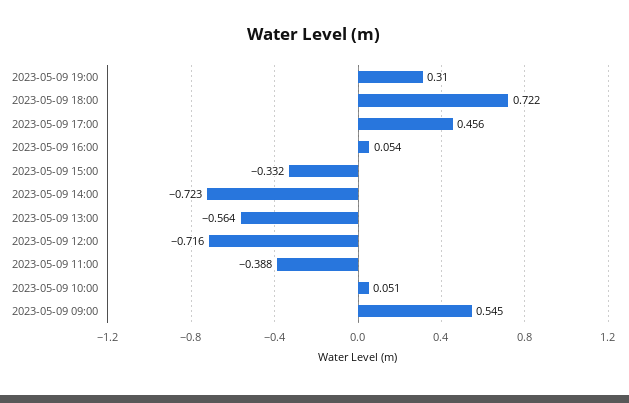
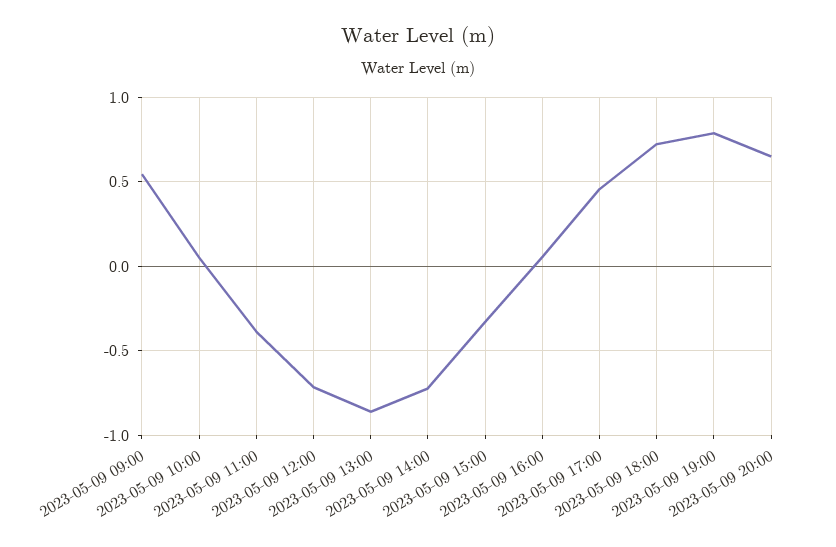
2023-05-09 19:00: 0.31 -> 0.8
2023-05-09 13:00: -0.564 -> -0.85
2023-05-09 20:00: none -> 0.65

